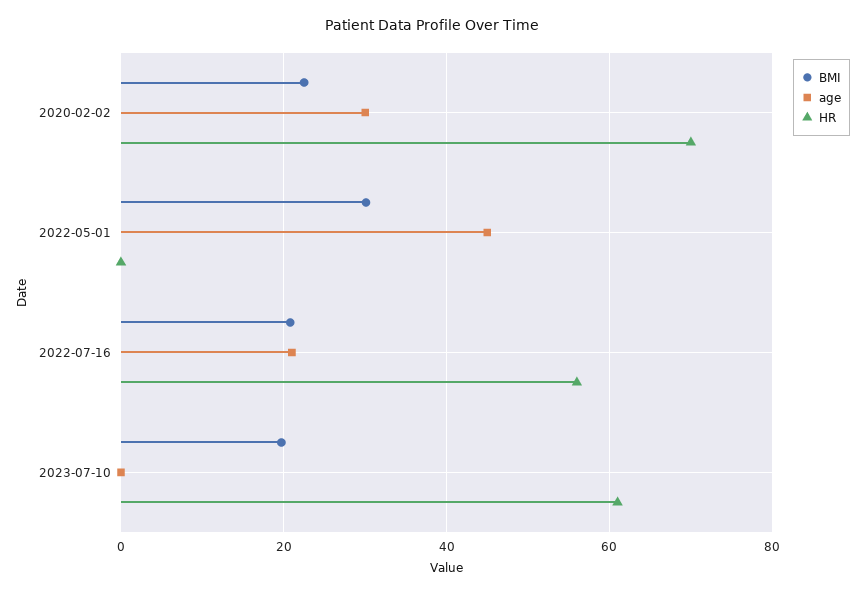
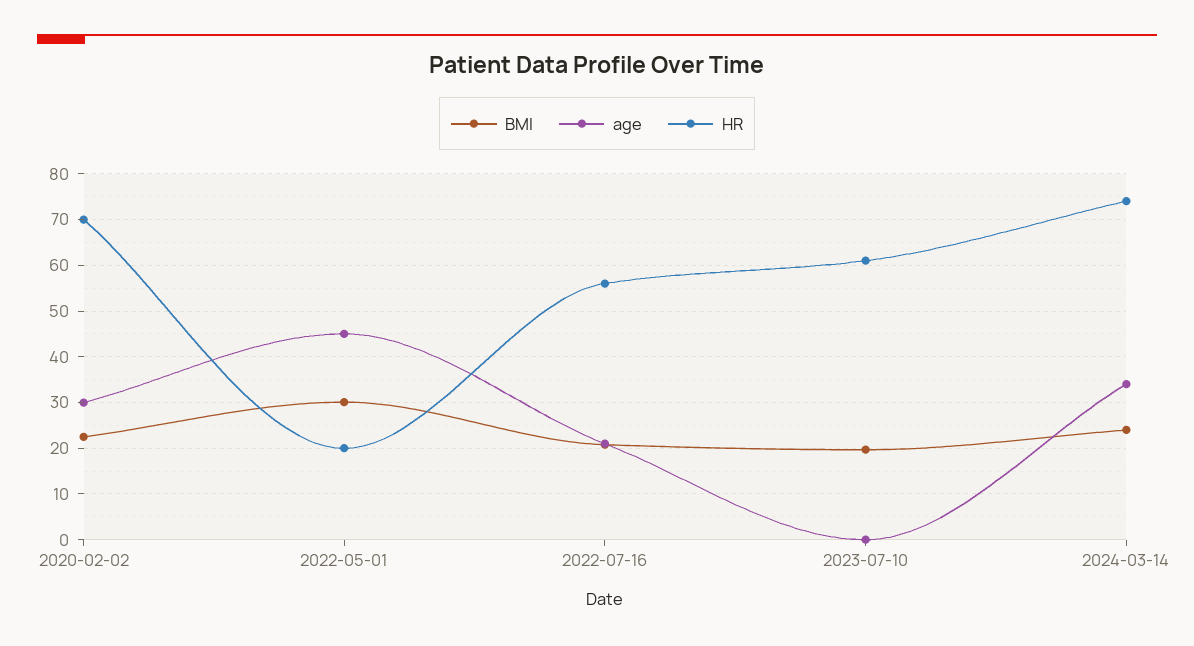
HR, 2022-05-01: 0 -> 20
BMI, 2024-03-14: none -> 24
age, 2024-03-14: none -> 34
HR, 2024-03-14: none -> 74

